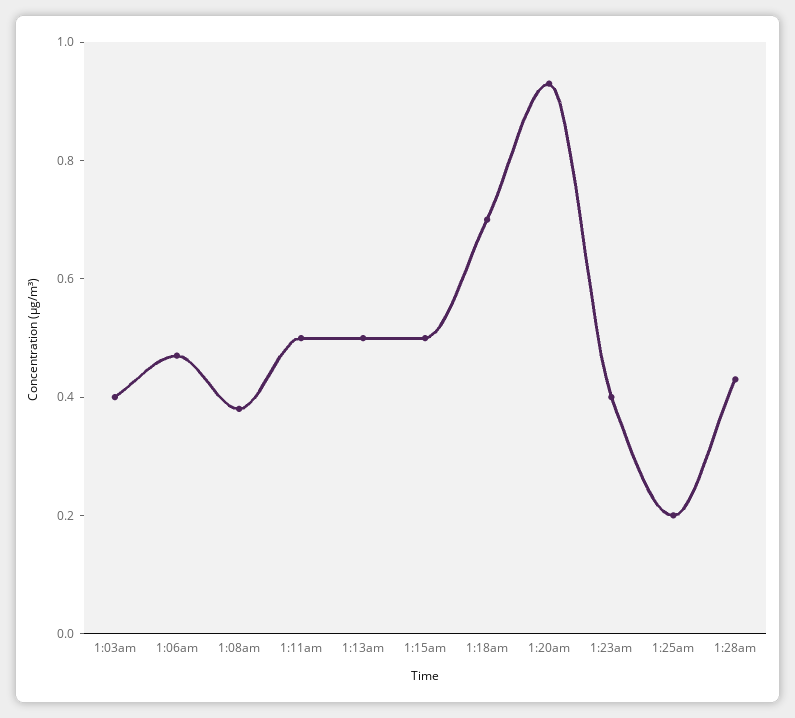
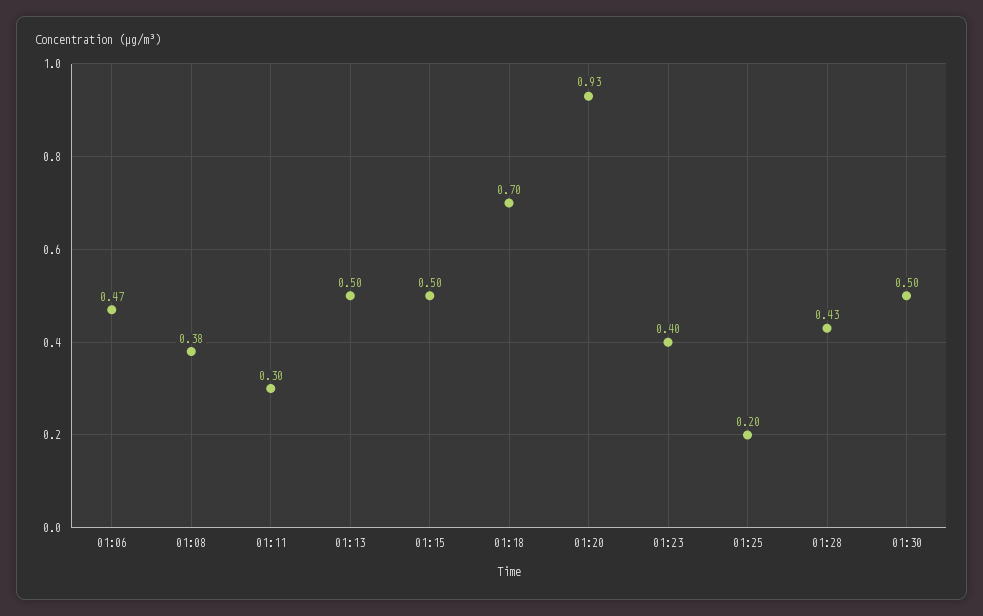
1:03am: 0.4 -> none
1:11am: 0.5 -> 0.3
01:30: none -> 0.5

